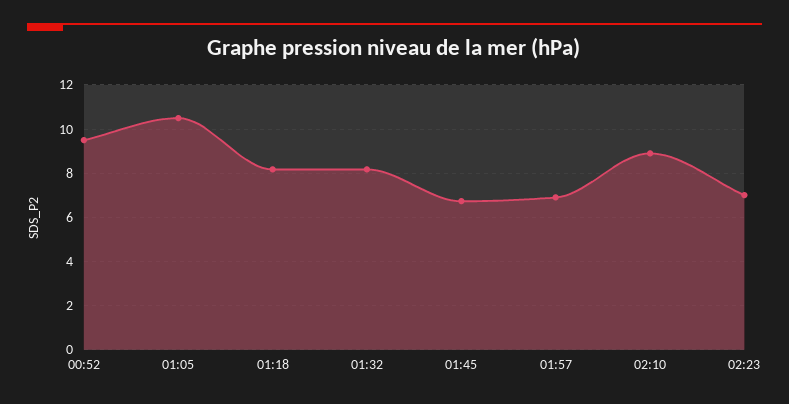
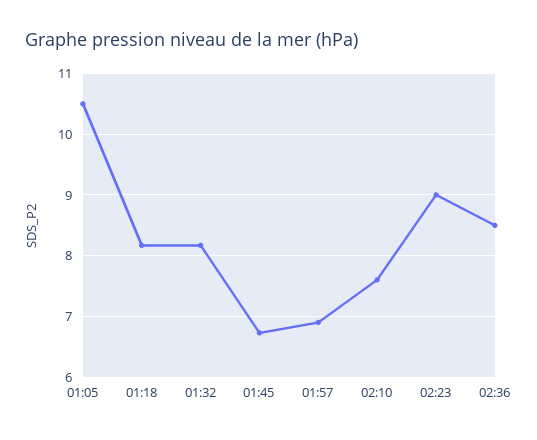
00:52: 9.5 -> none
02:10: 9 -> 7.6
02:23: 7 -> 9
02:36: none -> 8.5

